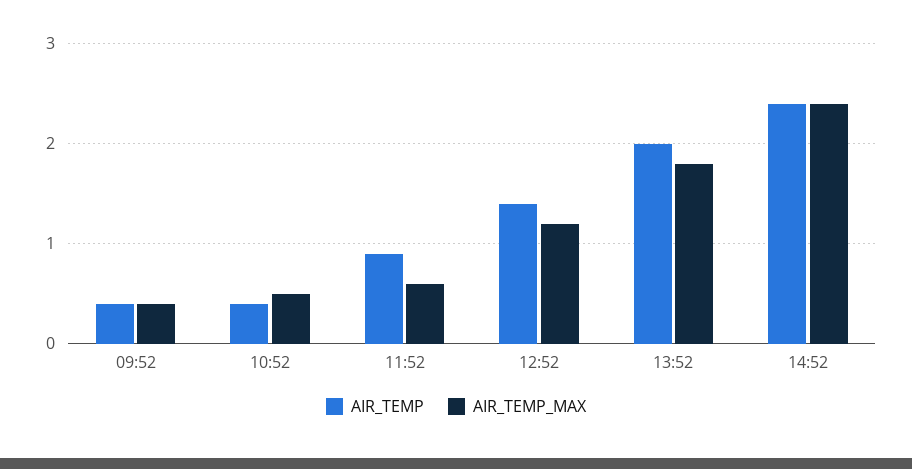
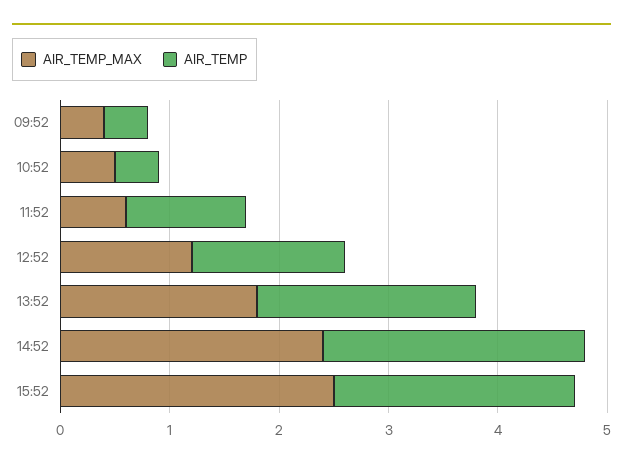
AIR_TEMP, 11:52: 0.9 -> 1.1
AIR_TEMP_MAX, 15:52: none -> 2.5
AIR_TEMP, 15:52: none -> 2.2

